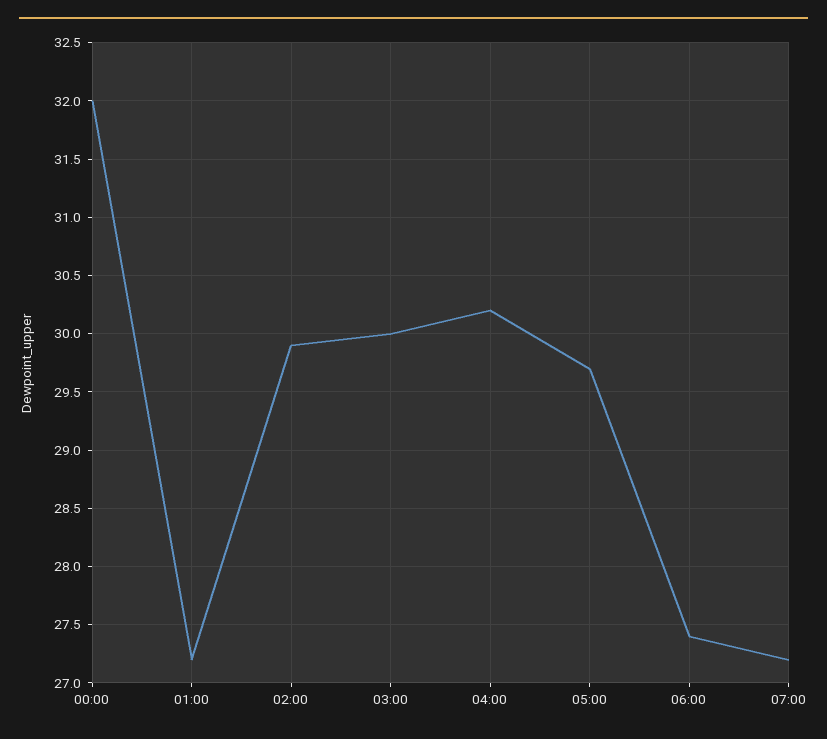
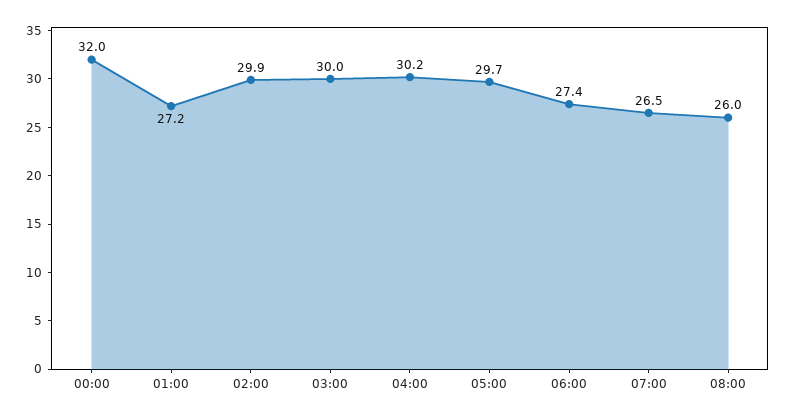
07:00: 27.2 -> 26.5
08:00: none -> 26

